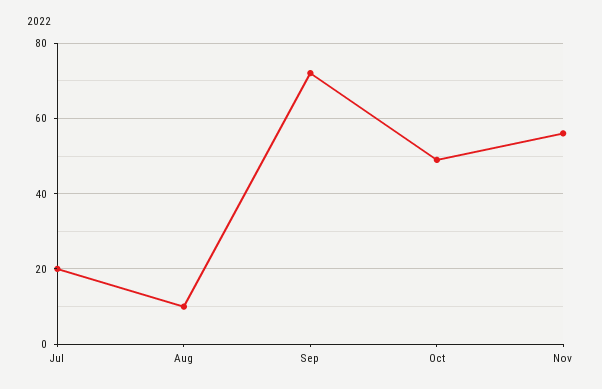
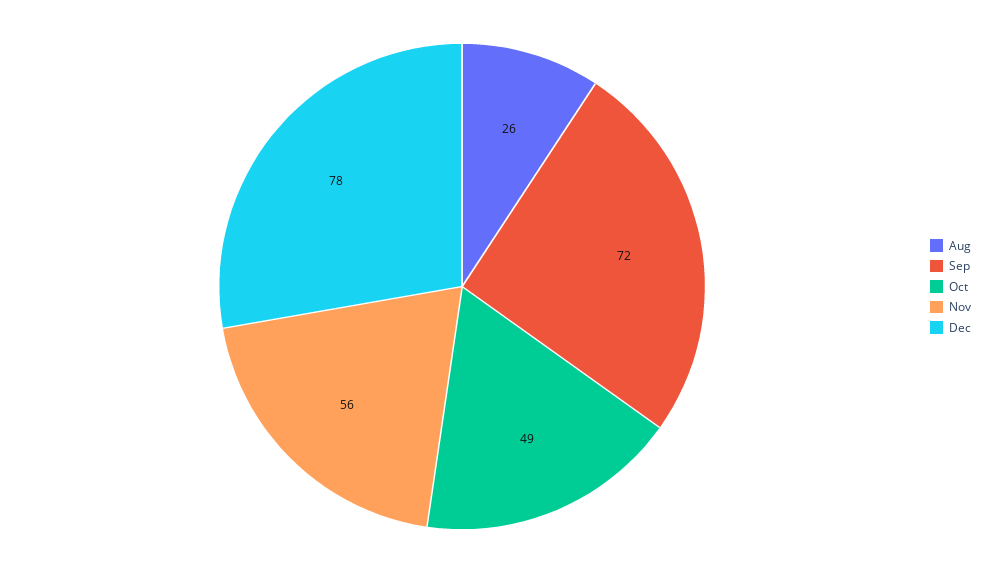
Jul: 20 -> none
Aug: 10 -> 26
Dec: none -> 78

